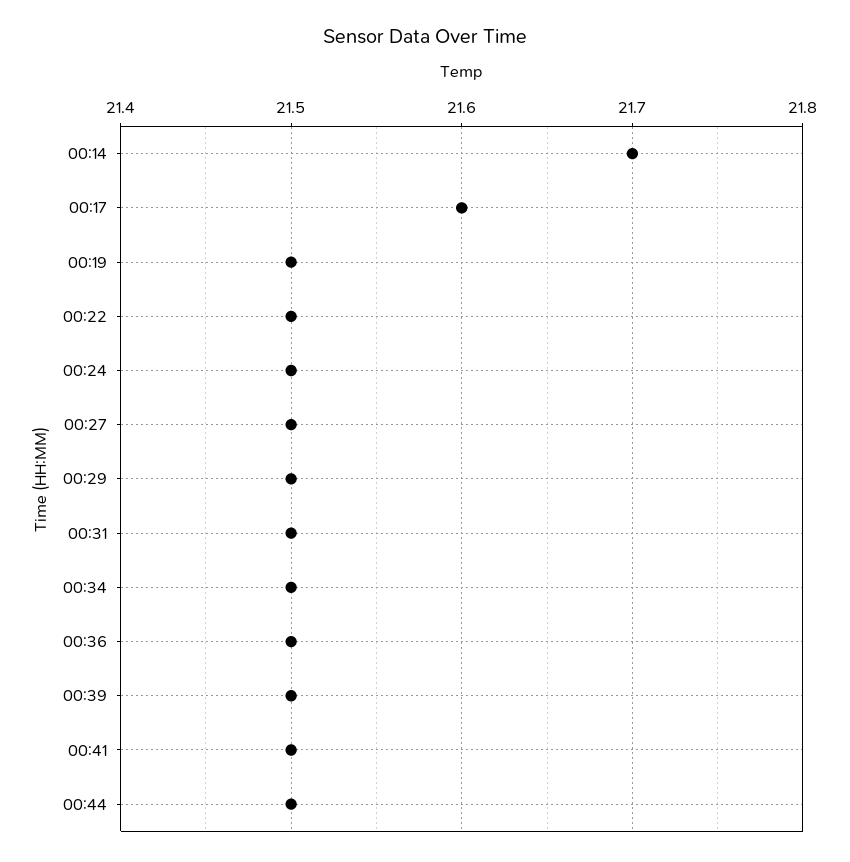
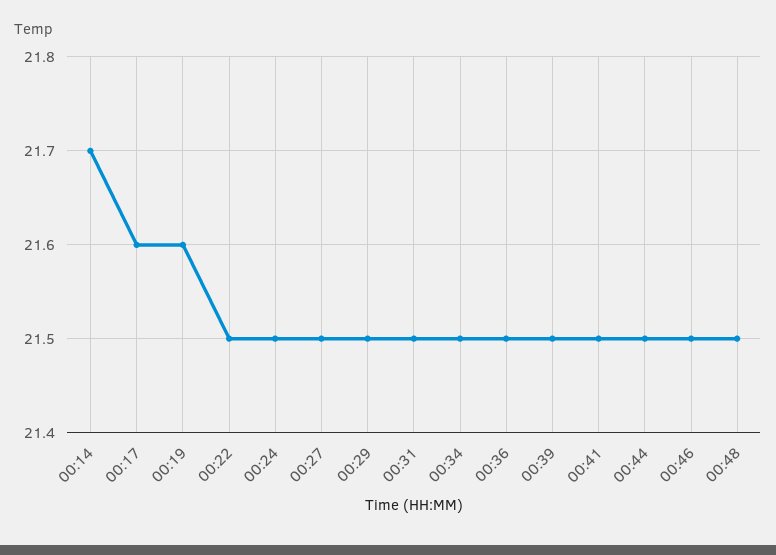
00:19: 21.5 -> 21.6
00:46: none -> 21.5
00:48: none -> 21.5

